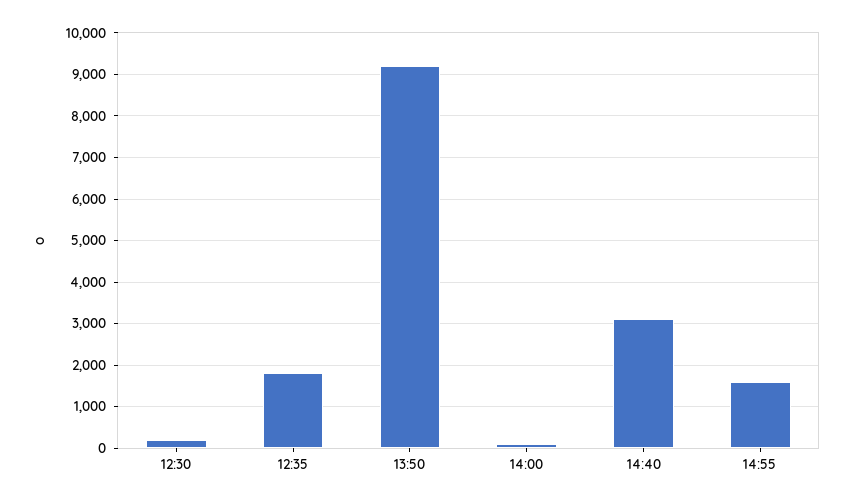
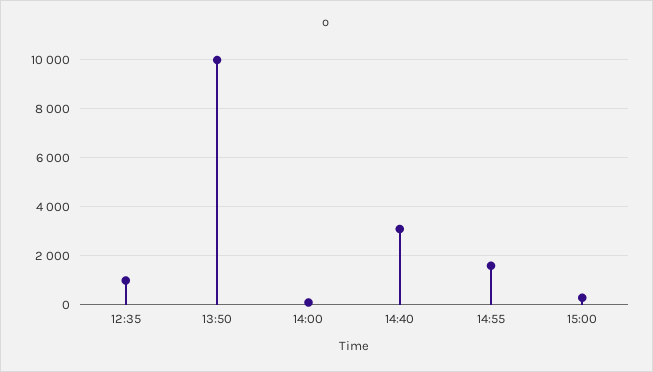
12:30: 200 -> none
12:35: 1800 -> 1000
13:50: 9200 -> 10000
15:00: none -> 250

